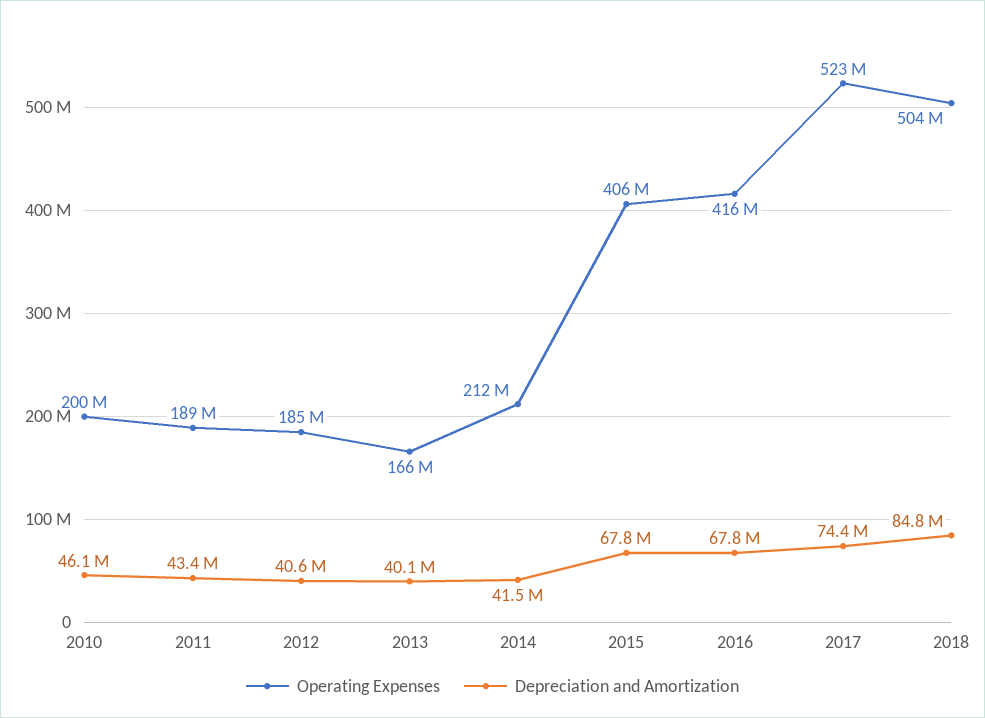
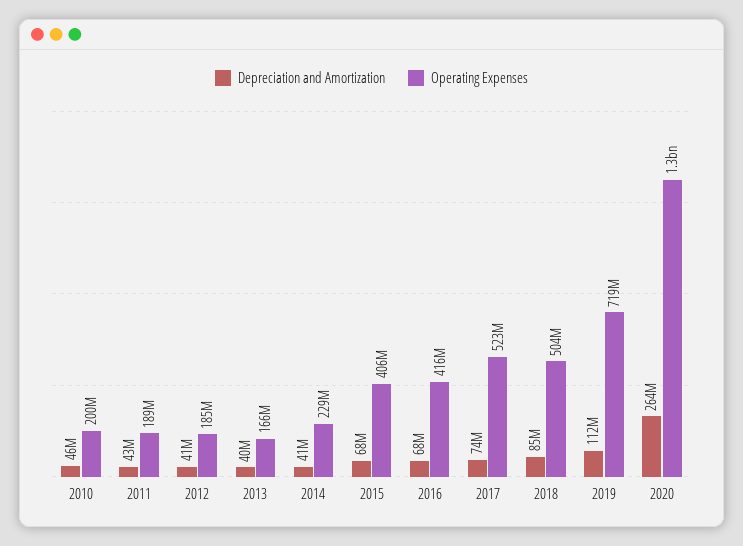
Operating Expenses, 2014: 212000000 -> 229000000
Depreciation and Amortization, 2019: none -> 112000000
Operating Expenses, 2019: none -> 719000000
Depreciation and Amortization, 2020: none -> 264000000
Operating Expenses, 2020: none -> 1300000000

